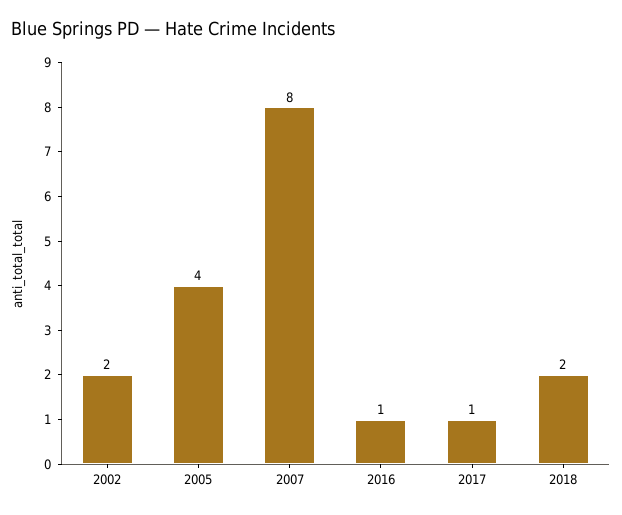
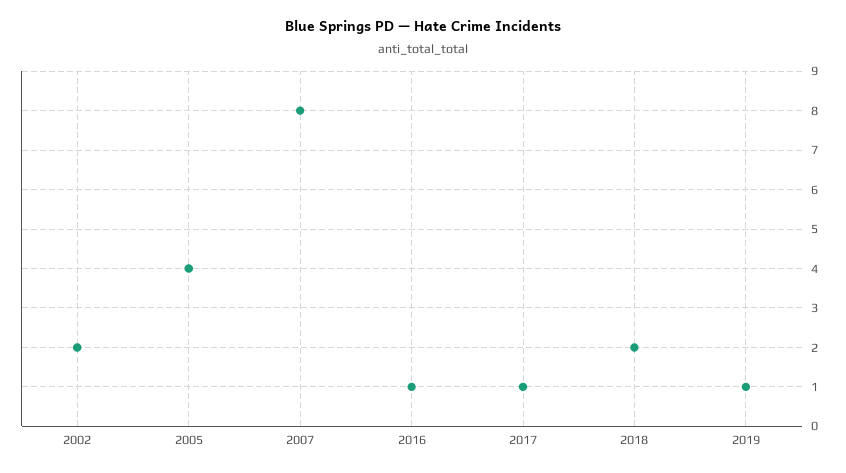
2019: none -> 1

